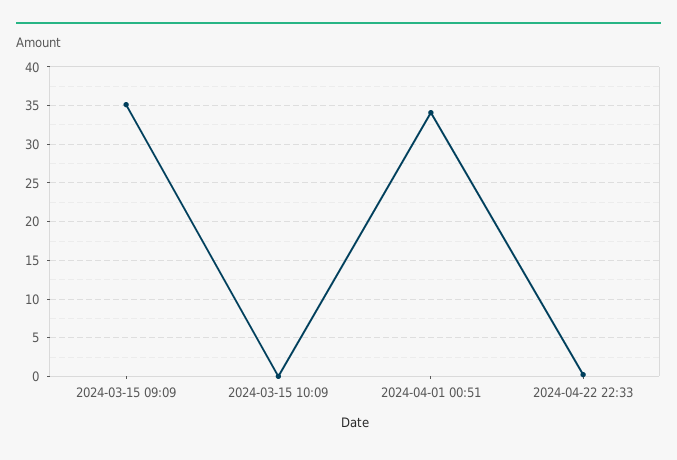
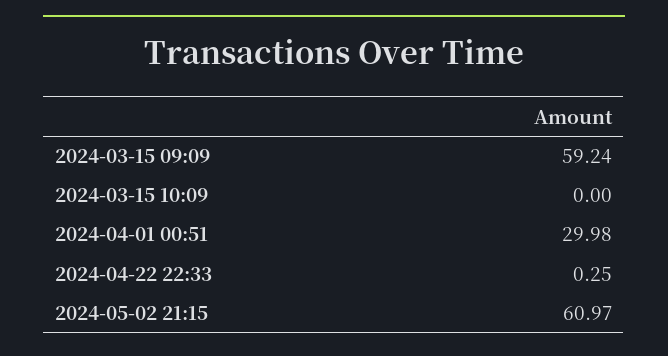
2024-03-15 09:09: 35 -> 59.24
2024-04-01 00:51: 34 -> 29.98
2024-05-02 21:15: none -> 60.97

